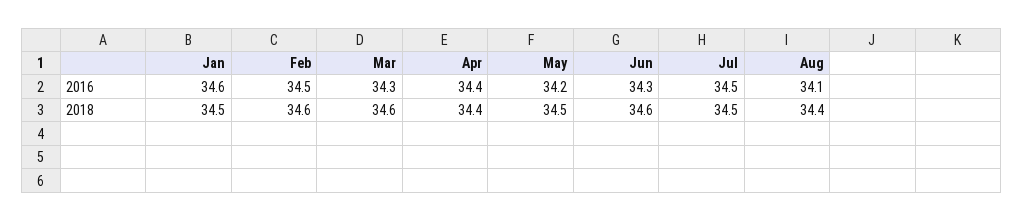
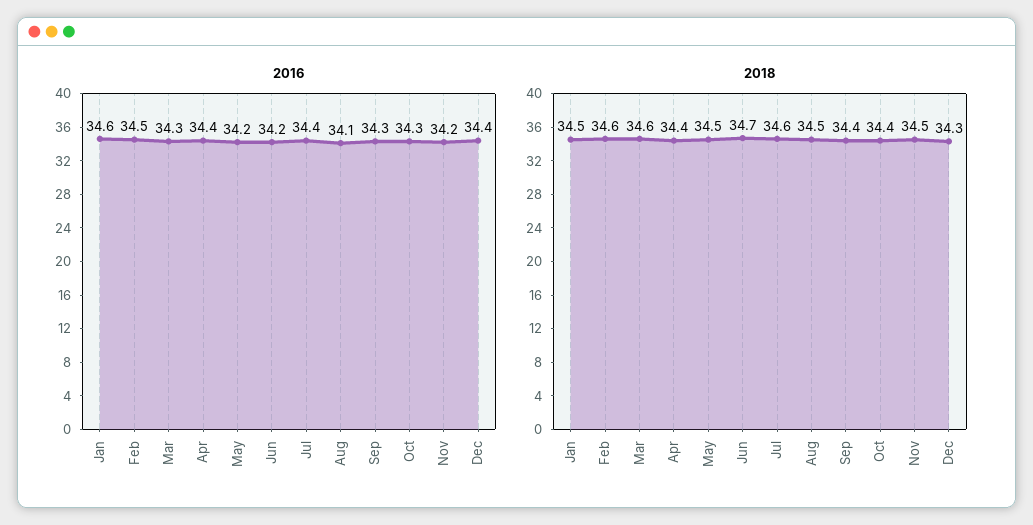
2016, Jun: 34.3 -> 34.2
2016, Jul: 34.5 -> 34.4
2018, Jun: 34.6 -> 34.7
2018, Jul: 34.5 -> 34.6
2018, Aug: 34.4 -> 34.5
2016, Sep: none -> 34.3
2016, Oct: none -> 34.3
2016, Nov: none -> 34.2
2016, Dec: none -> 34.4
2018, Sep: none -> 34.4
2018, Oct: none -> 34.4
2018, Nov: none -> 34.5
2018, Dec: none -> 34.3

